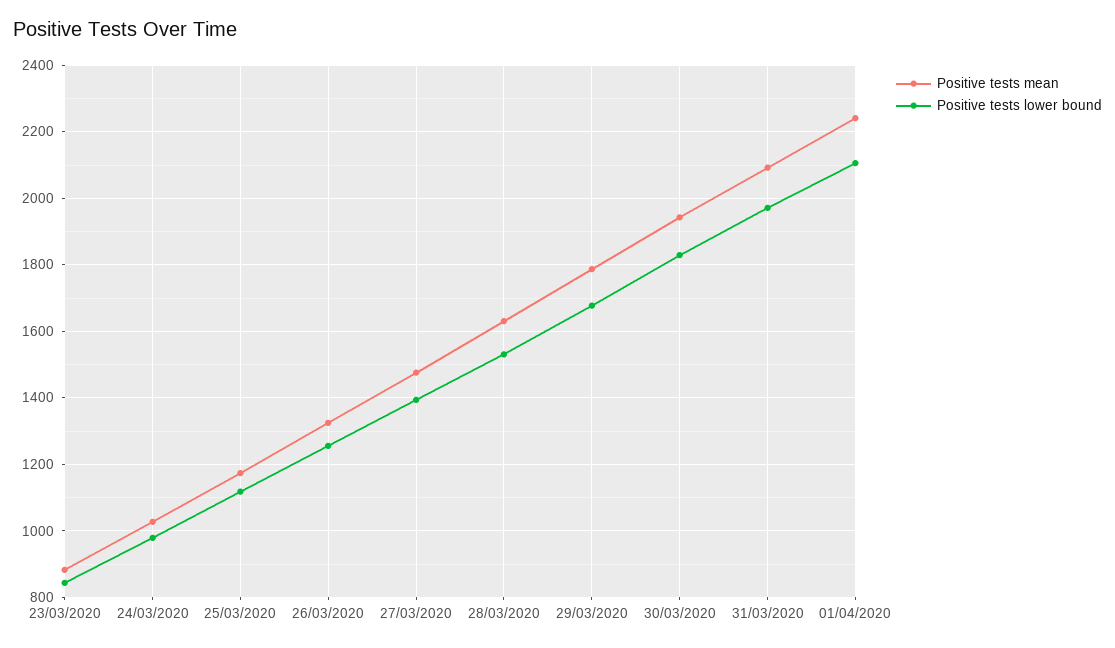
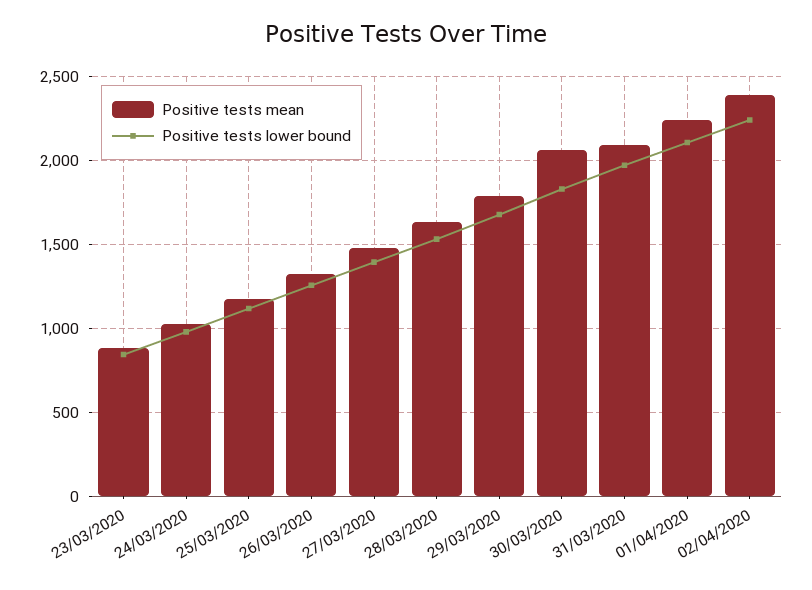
Positive tests mean, 30/03/2020: 1940 -> 2050
Positive tests mean, 02/04/2020: none -> 2400
Positive tests lower bound, 02/04/2020: none -> 2250

